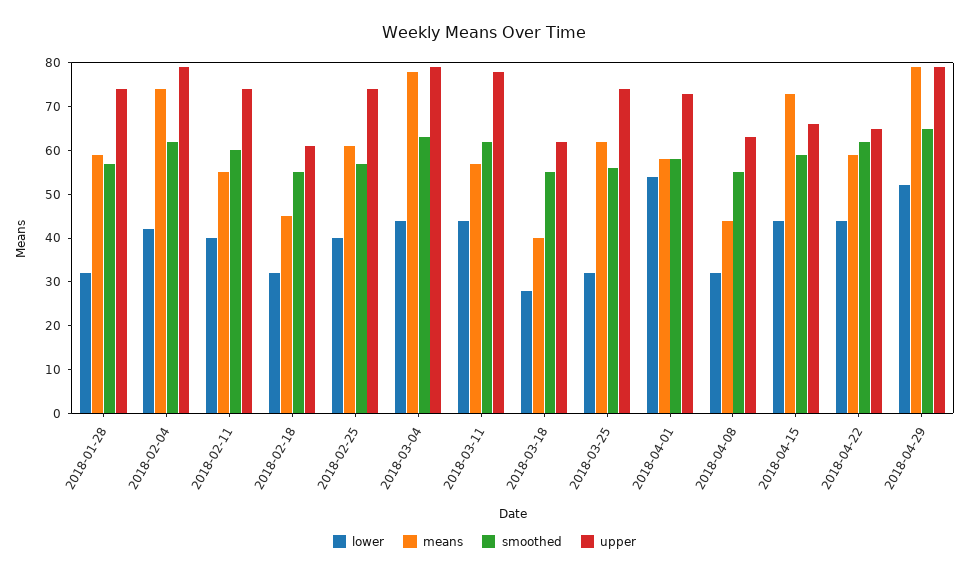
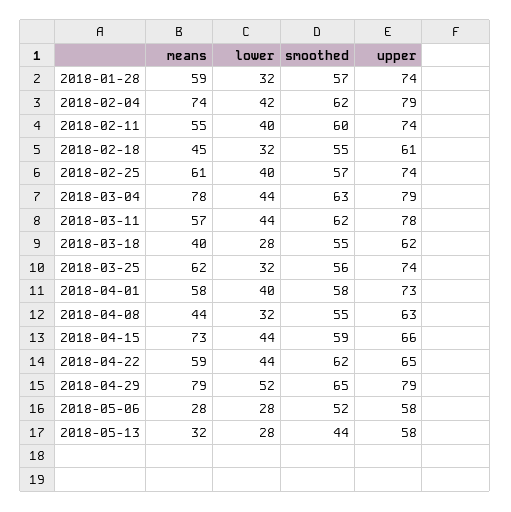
lower, 2018-04-01: 55 -> 40
means, 2018-05-06: none -> 28
lower, 2018-05-06: none -> 28
smoothed, 2018-05-06: none -> 52
upper, 2018-05-06: none -> 58
means, 2018-05-13: none -> 32
lower, 2018-05-13: none -> 28
smoothed, 2018-05-13: none -> 44
upper, 2018-05-13: none -> 58

